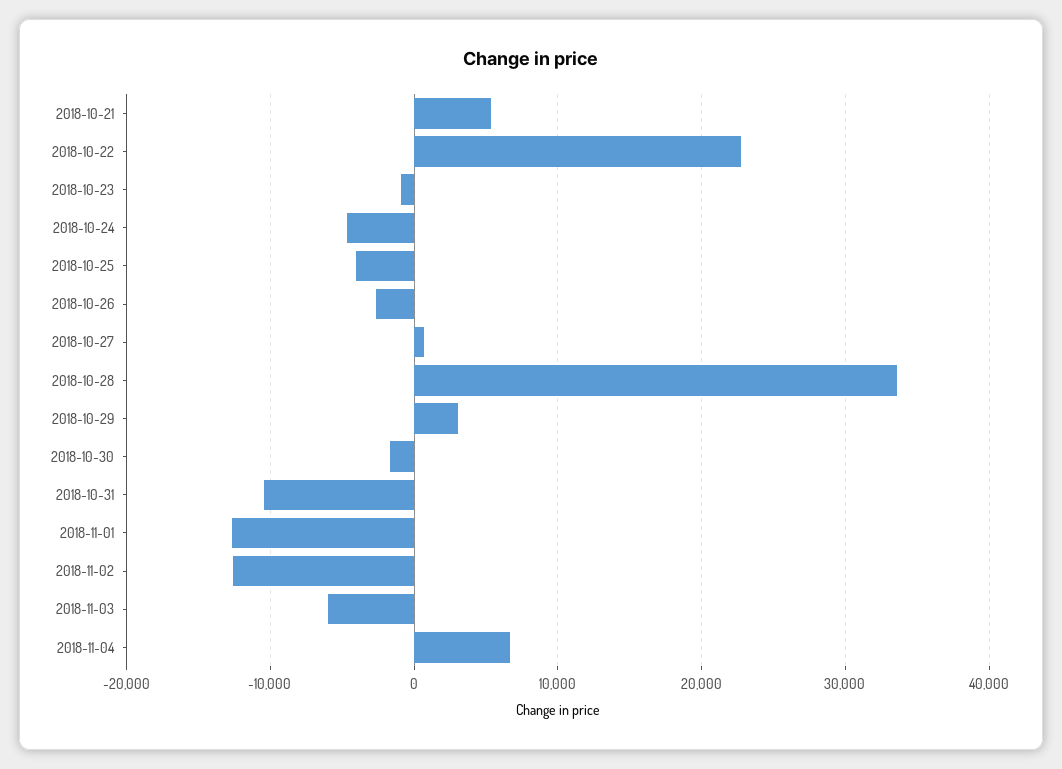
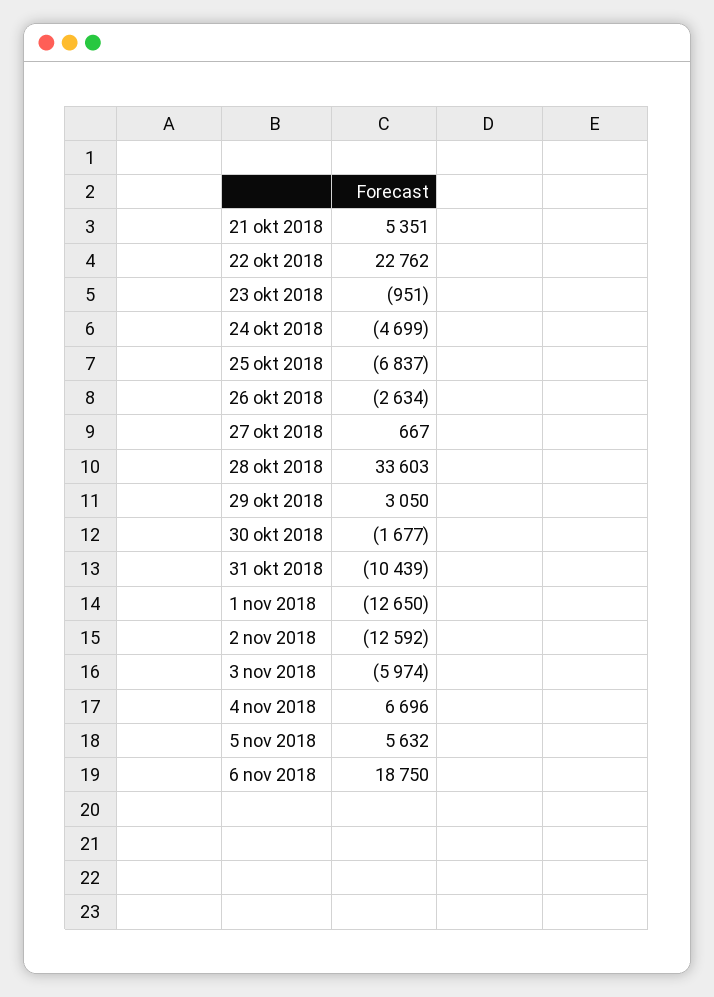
2018-10-25: -4000 -> -6837
5 nov 2018: none -> 5632
6 nov 2018: none -> 18750

